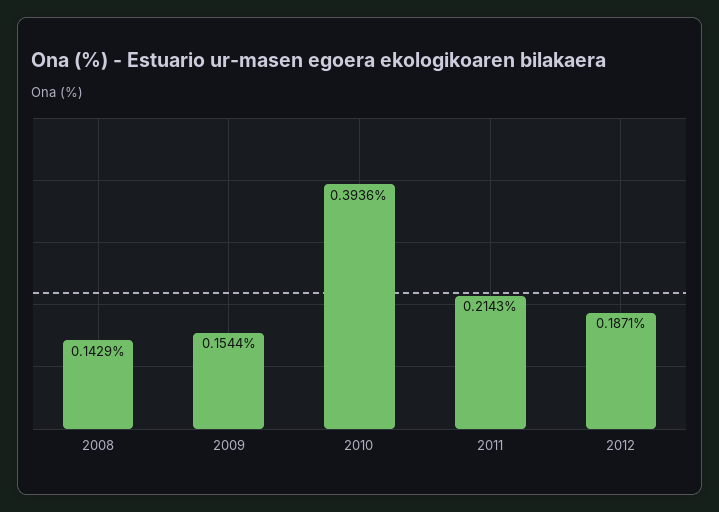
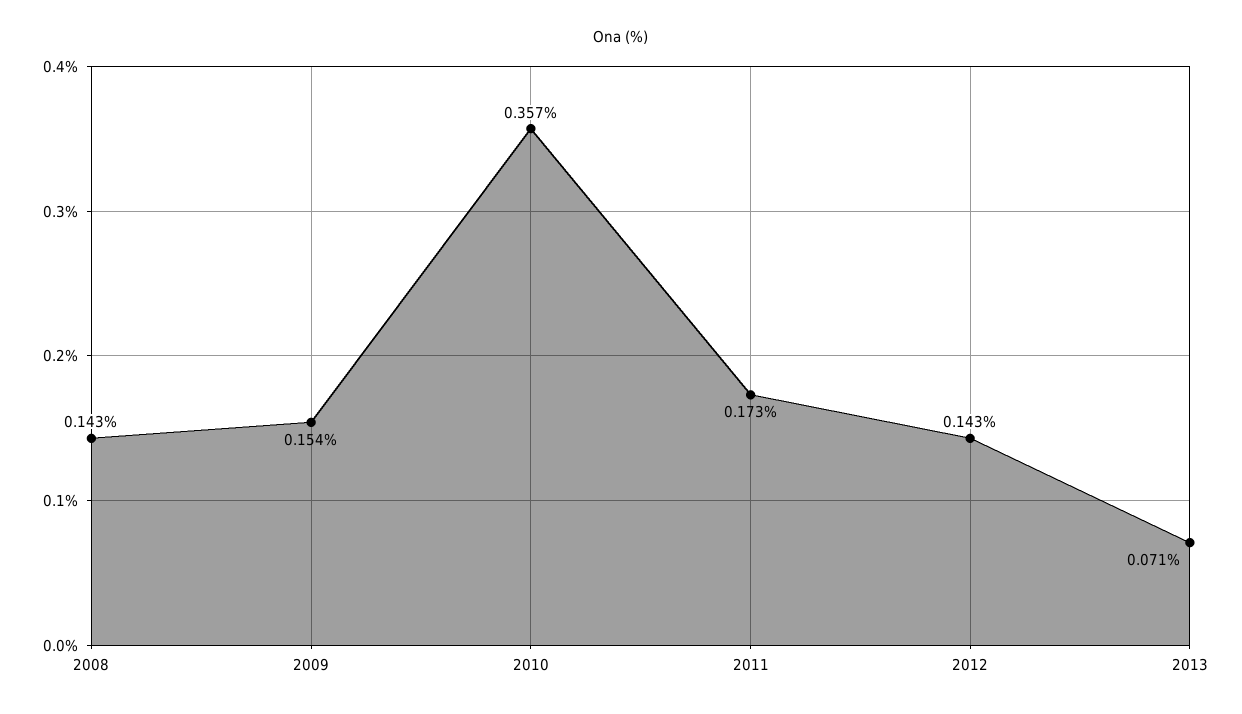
2010: 0.3936 -> 0.357
2011: 0.2143 -> 0.173
2012: 0.1871 -> 0.143
2013: none -> 0.071

